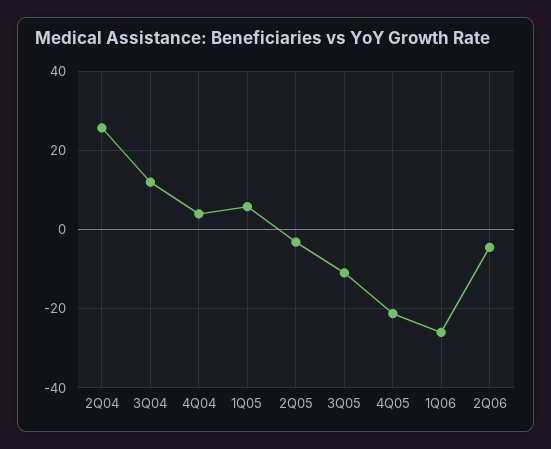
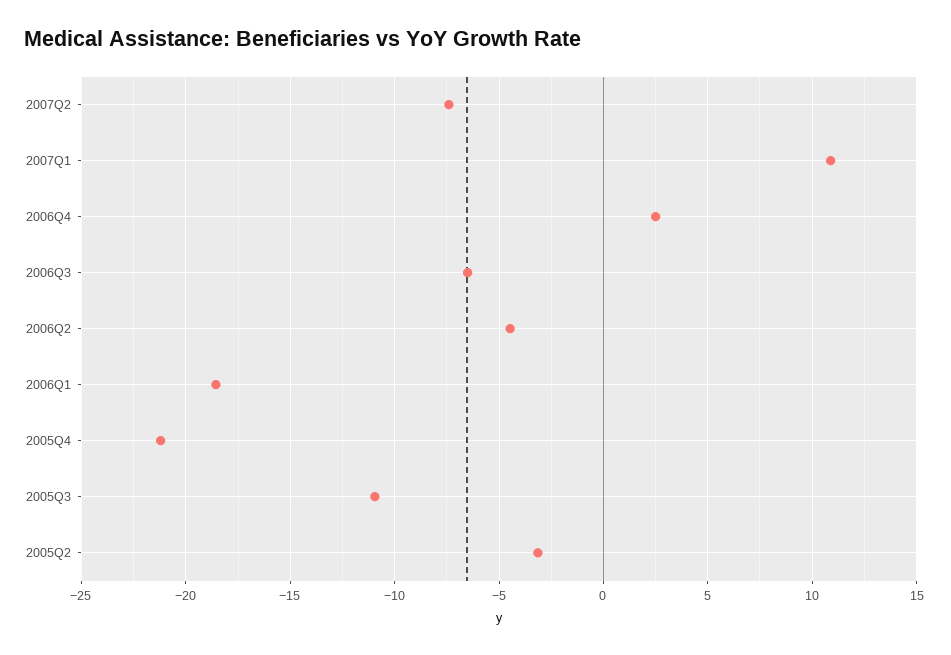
2Q04: 26 -> none
3Q04: 12 -> none
4Q04: 4 -> none
1Q05: 6 -> none
1Q06: -26 -> -18.5
2007Q2: none -> -7.5
2007Q1: none -> 11
2006Q4: none -> 2.5
2006Q3: none -> -6.5

